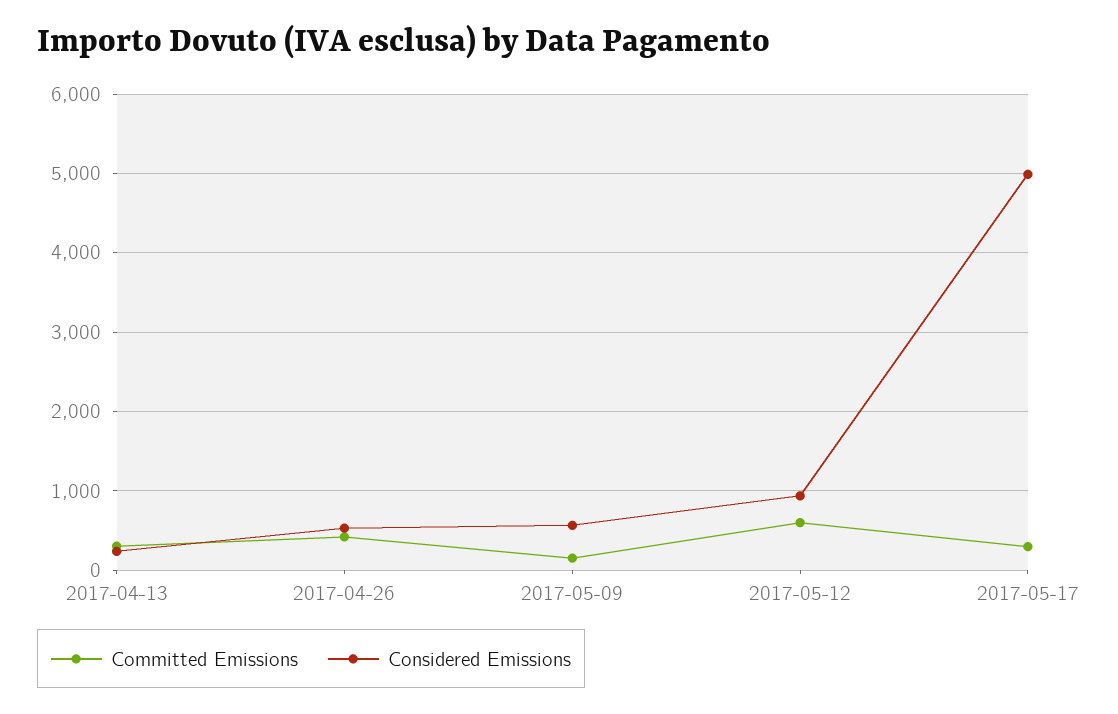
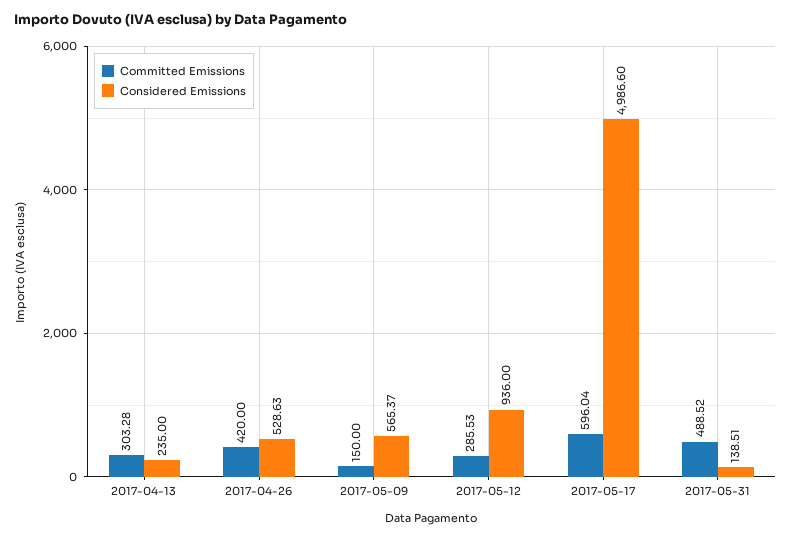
Committed Emissions, 2017-05-12: 600 -> 285.53
Committed Emissions, 2017-05-17: 300 -> 596.04
Committed Emissions, 2017-05-31: none -> 488.52
Considered Emissions, 2017-05-31: none -> 138.51

